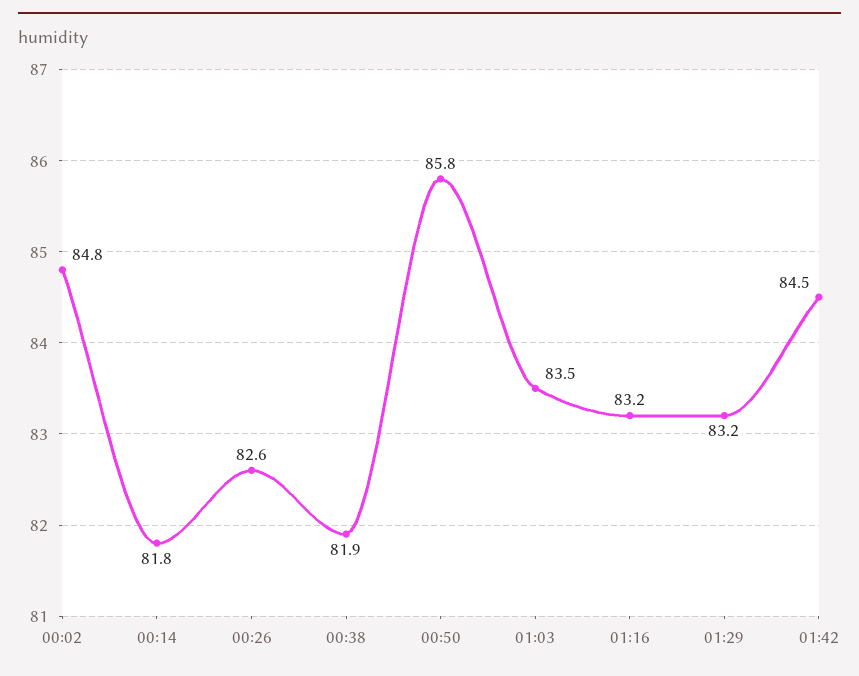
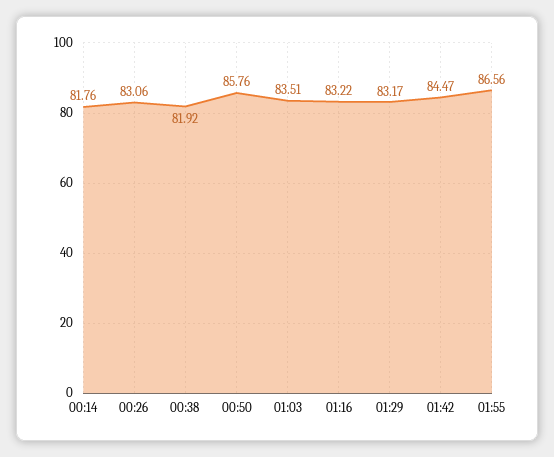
00:02: 84.8 -> none
00:26: 82.6 -> 83.06
01:55: none -> 86.56

